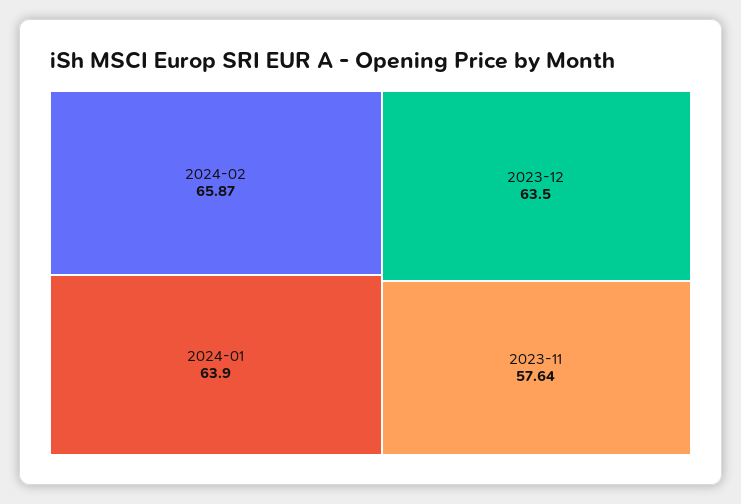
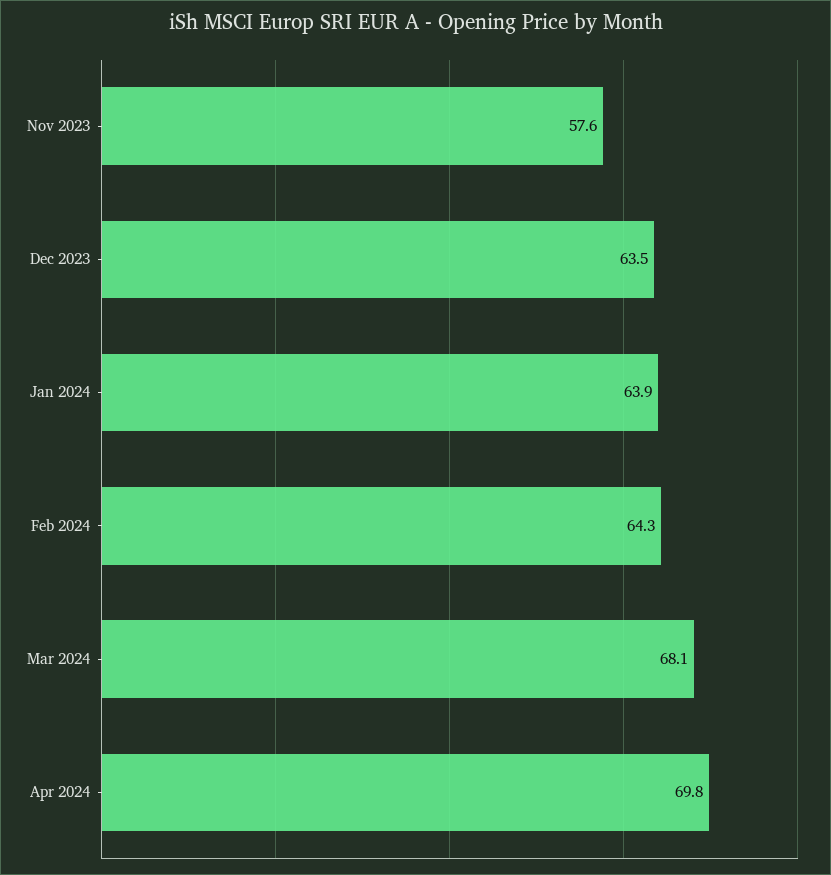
2024-02: 65.87 -> 64.3
Mar 2024: none -> 68.1
Apr 2024: none -> 69.8

